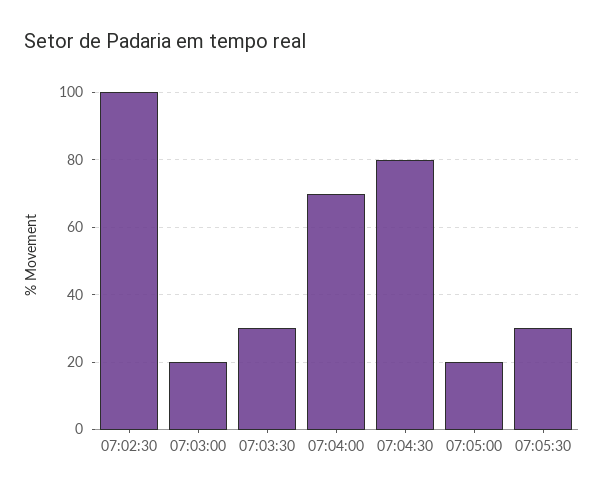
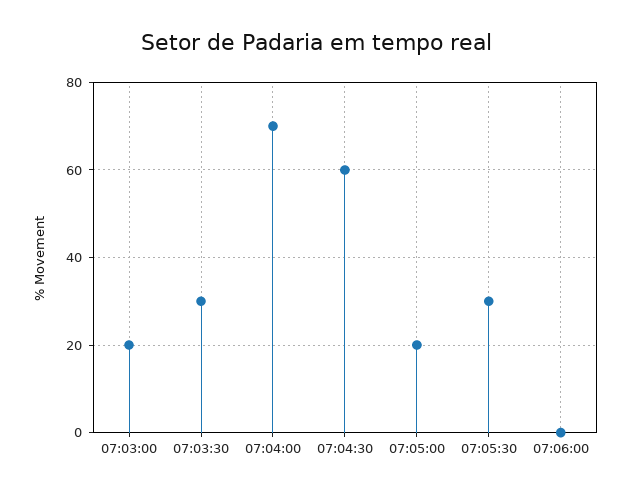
07:02:30: 100 -> none
07:04:30: 80 -> 60
07:06:00: none -> 0

